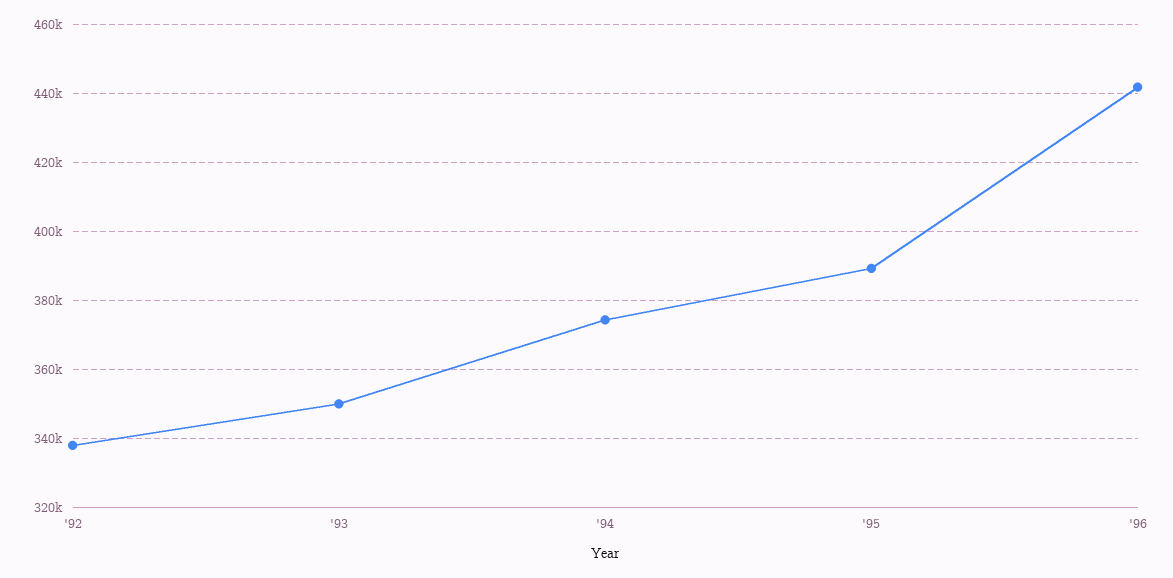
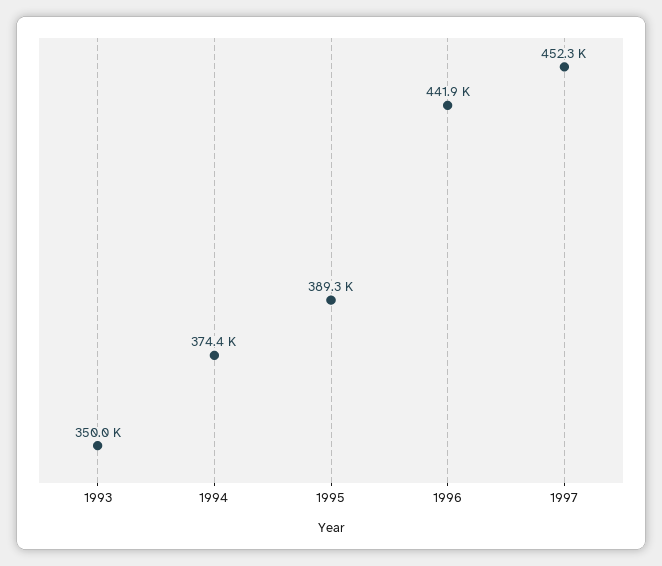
'92: 338000 -> none
1997: none -> 452300

